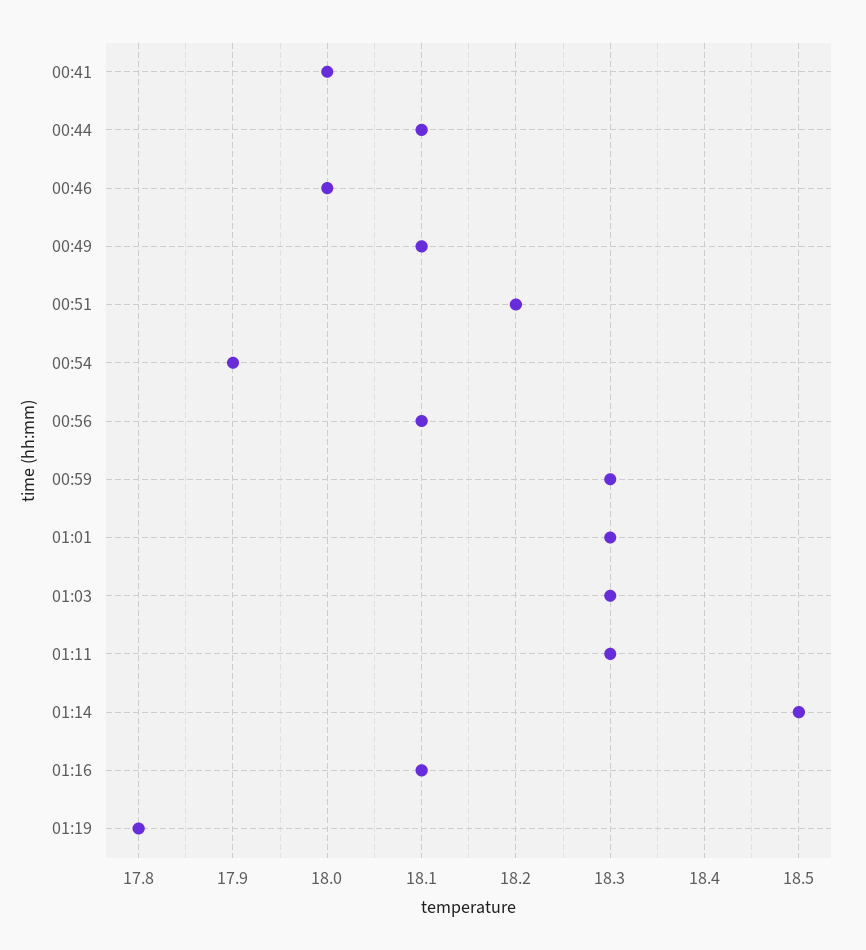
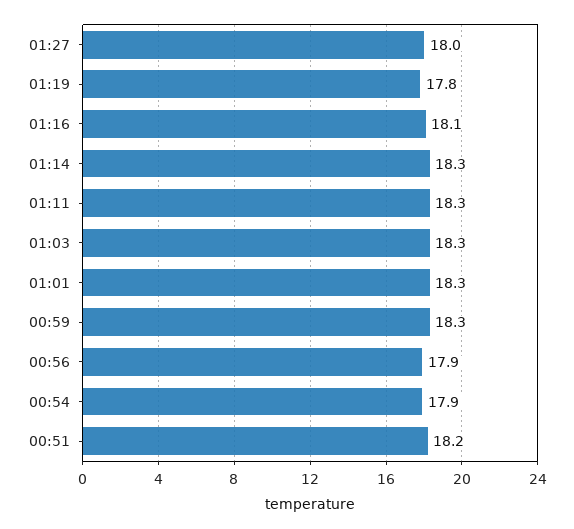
00:41: 18 -> none
00:44: 18.1 -> none
00:46: 18 -> none
00:49: 18.1 -> none
00:56: 18.1 -> 17.9
01:14: 18.5 -> 18.3
01:27: none -> 18

